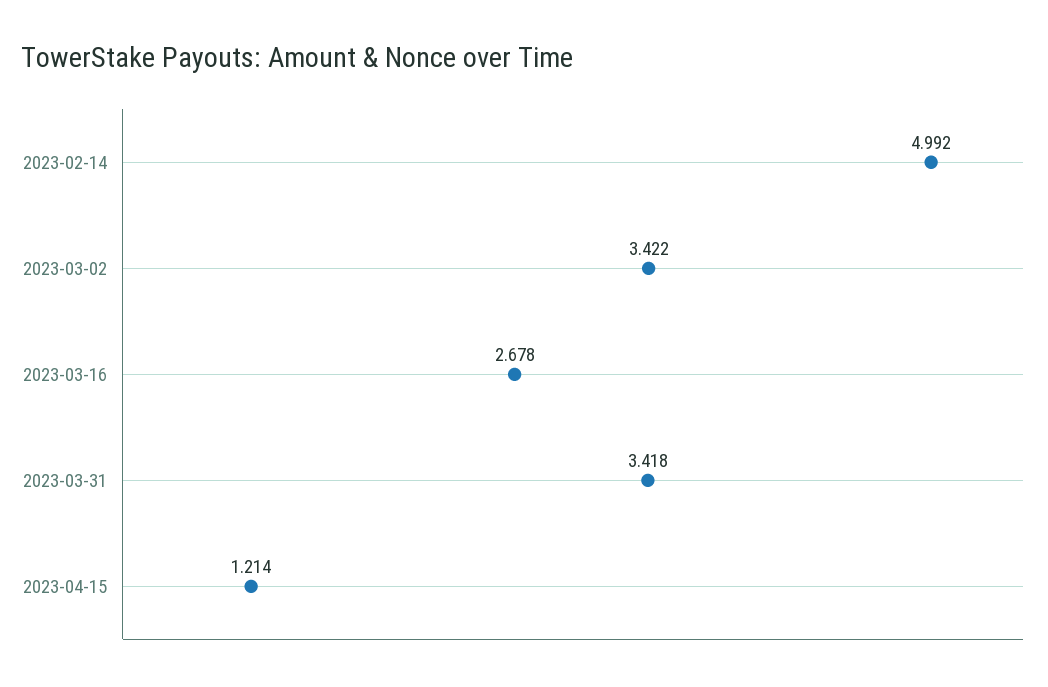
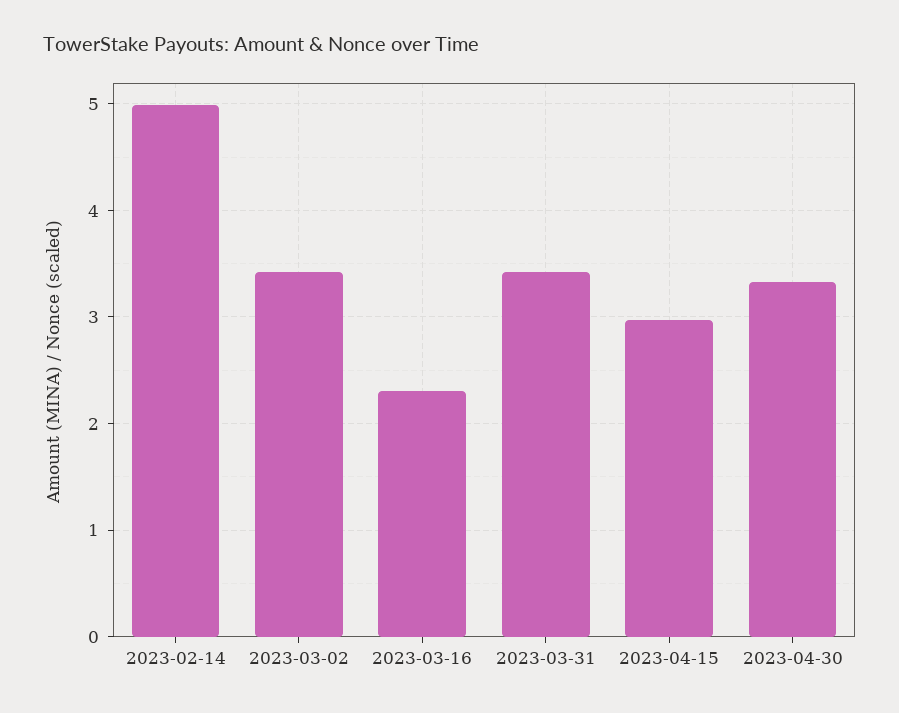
2023-03-16: 2.678 -> 2.3
2023-04-15: 1.214 -> 3
2023-04-30: none -> 3.3

